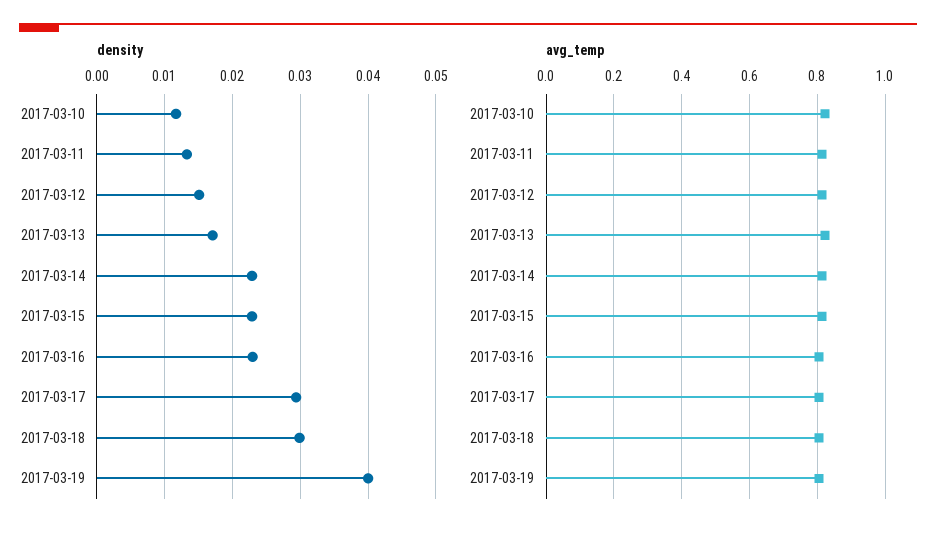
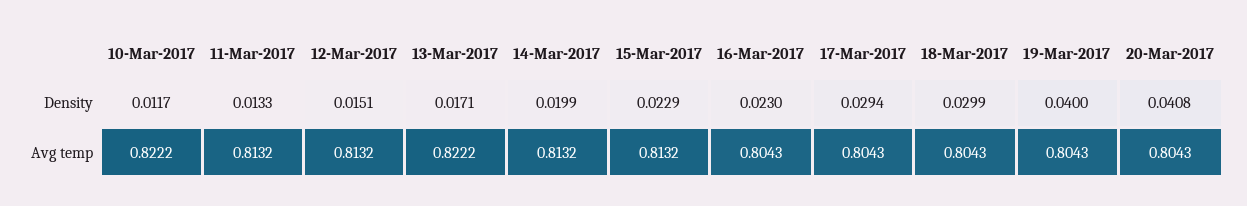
density, 2017-03-14: 0.023 -> 0.0199
density, 20-Mar-2017: none -> 0.0408
avg_temp, 20-Mar-2017: none -> 0.8043

